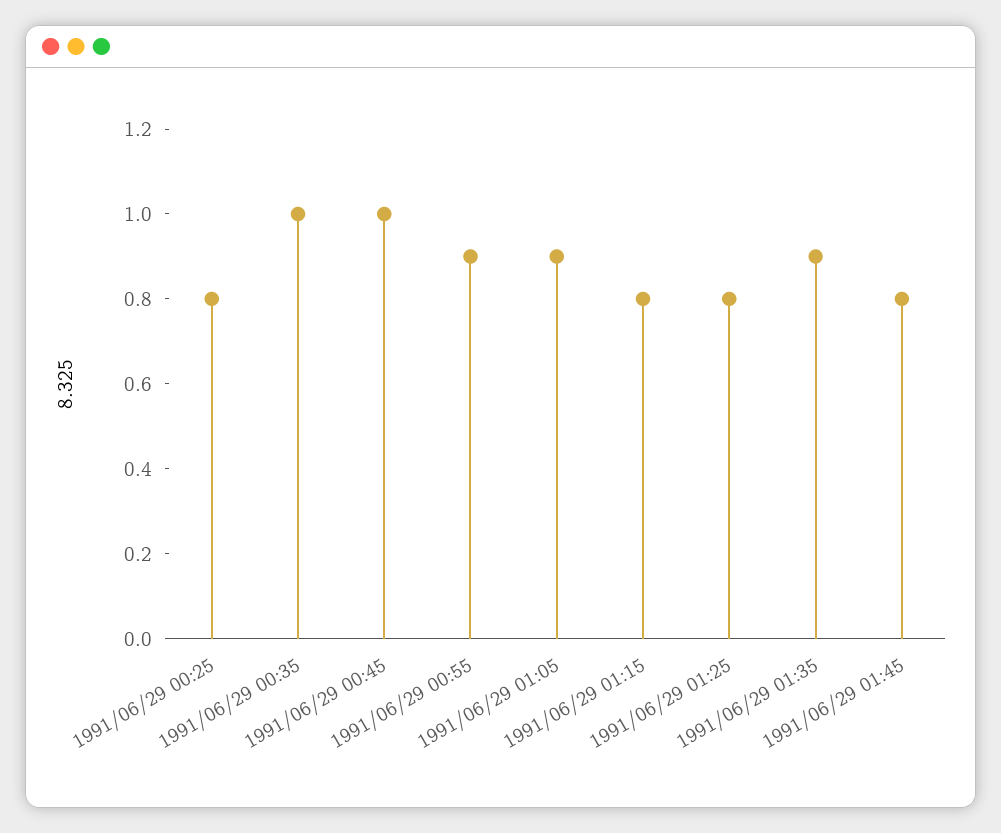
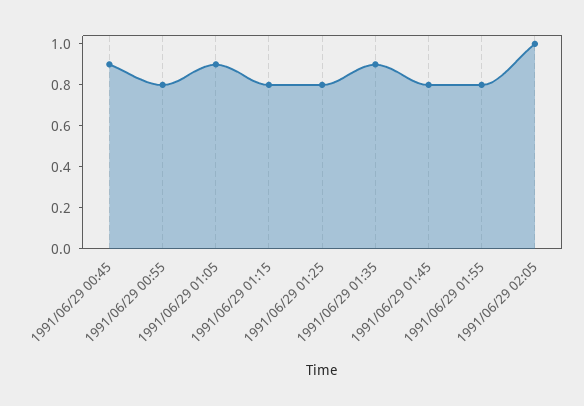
1991/06/29 00:25: 0.8 -> none
1991/06/29 00:35: 1 -> none
1991/06/29 00:45: 1 -> 0.9
1991/06/29 00:55: 0.9 -> 0.8
1991/06/29 01:55: none -> 0.8
1991/06/29 02:05: none -> 1

